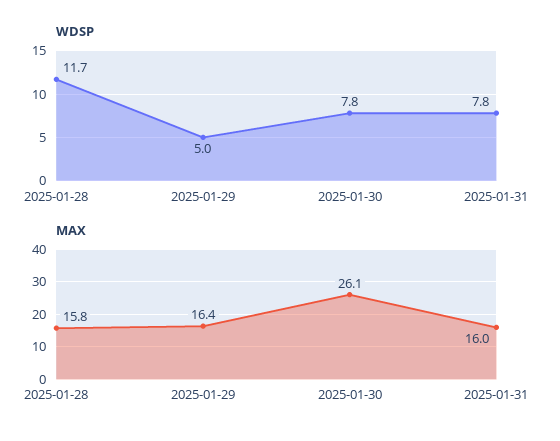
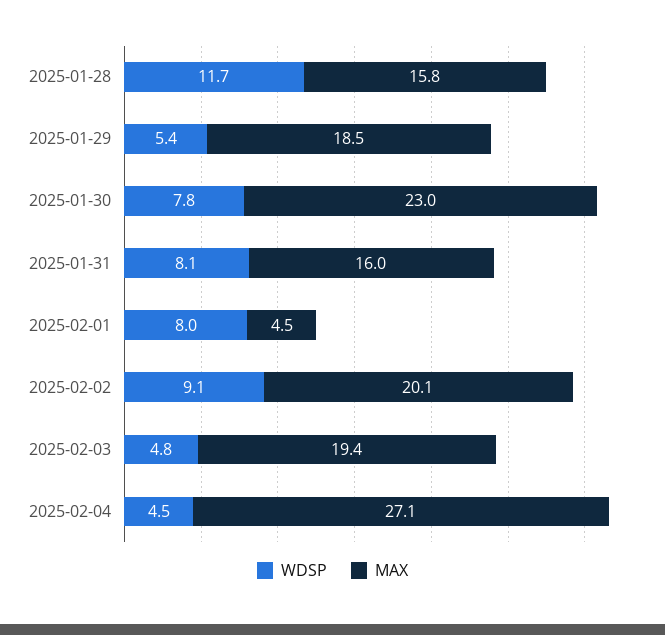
WDSP, 2025-01-29: 5 -> 5.4
WDSP, 2025-01-31: 7.8 -> 8.1
MAX, 2025-01-29: 16.4 -> 18.5
MAX, 2025-01-30: 26.1 -> 23
WDSP, 2025-02-01: none -> 8
MAX, 2025-02-01: none -> 4.5
WDSP, 2025-02-02: none -> 9.1
MAX, 2025-02-02: none -> 20.1
WDSP, 2025-02-03: none -> 4.8
MAX, 2025-02-03: none -> 19.4
WDSP, 2025-02-04: none -> 4.5
MAX, 2025-02-04: none -> 27.1

